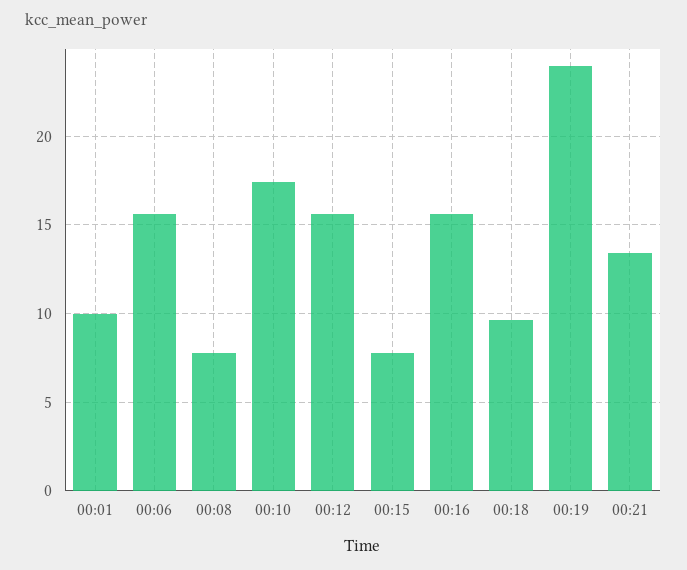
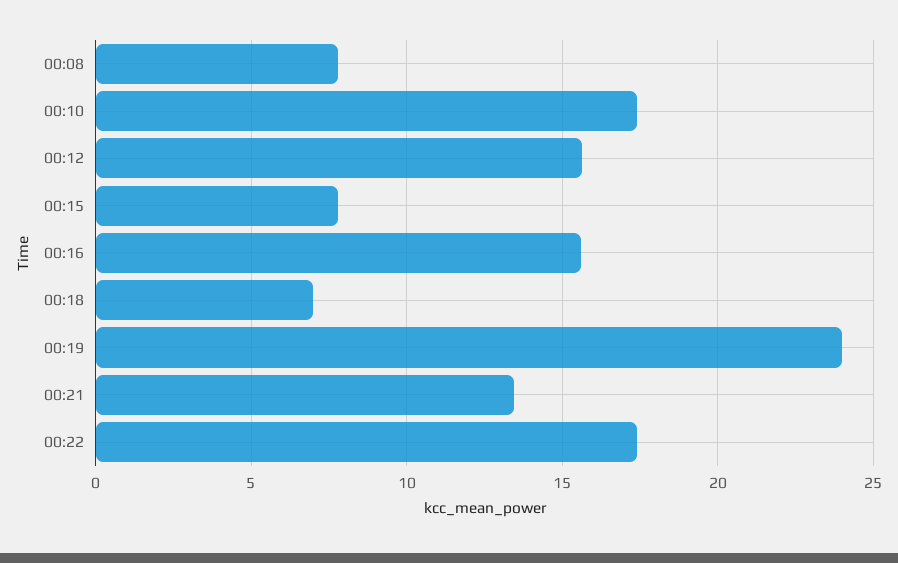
00:01: 10 -> none
00:06: 15.5 -> none
00:18: 9.5 -> 7
00:22: none -> 17.5

